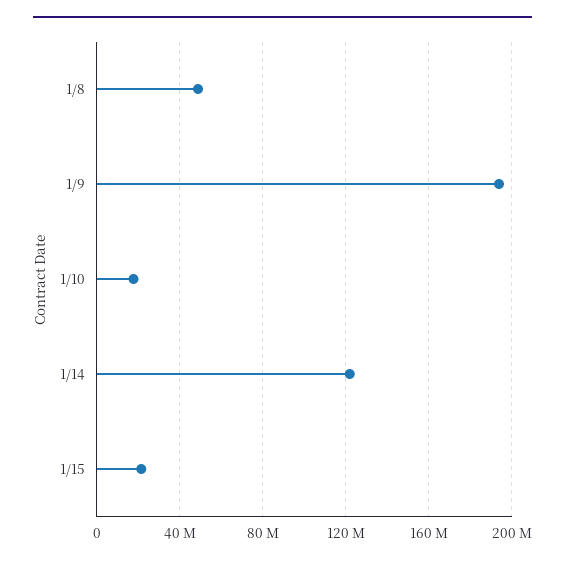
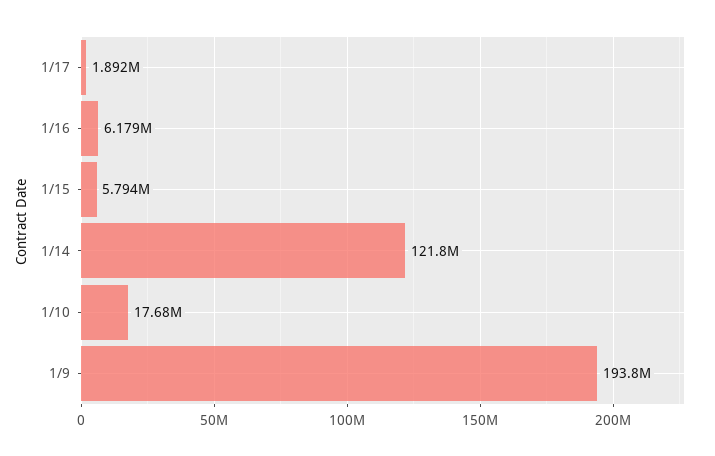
1/8: 50000000 -> none
1/15: 20000000 -> 5794000
1/17: none -> 1892000
1/16: none -> 6179000

